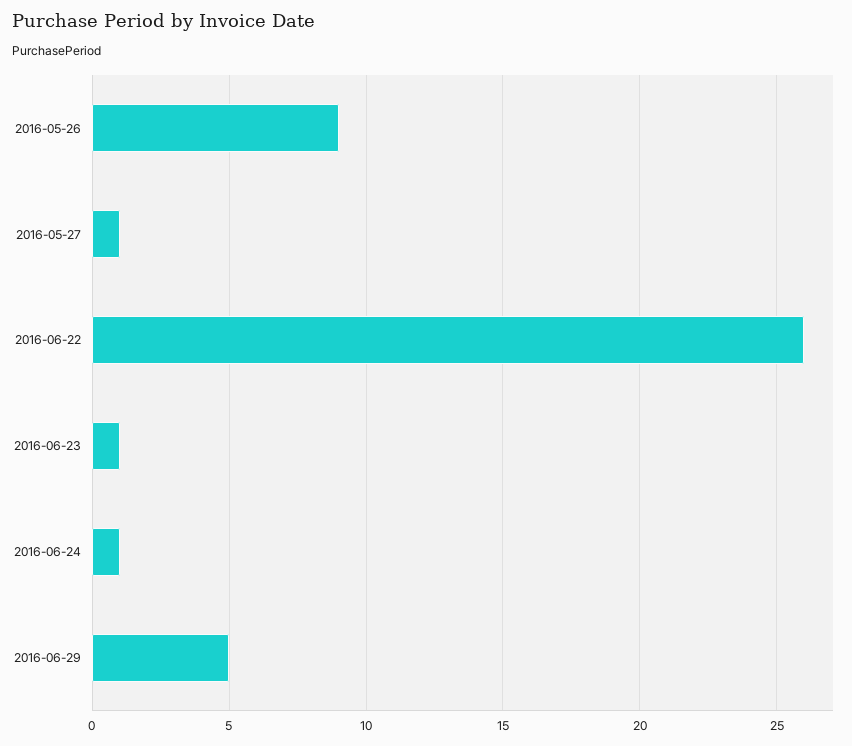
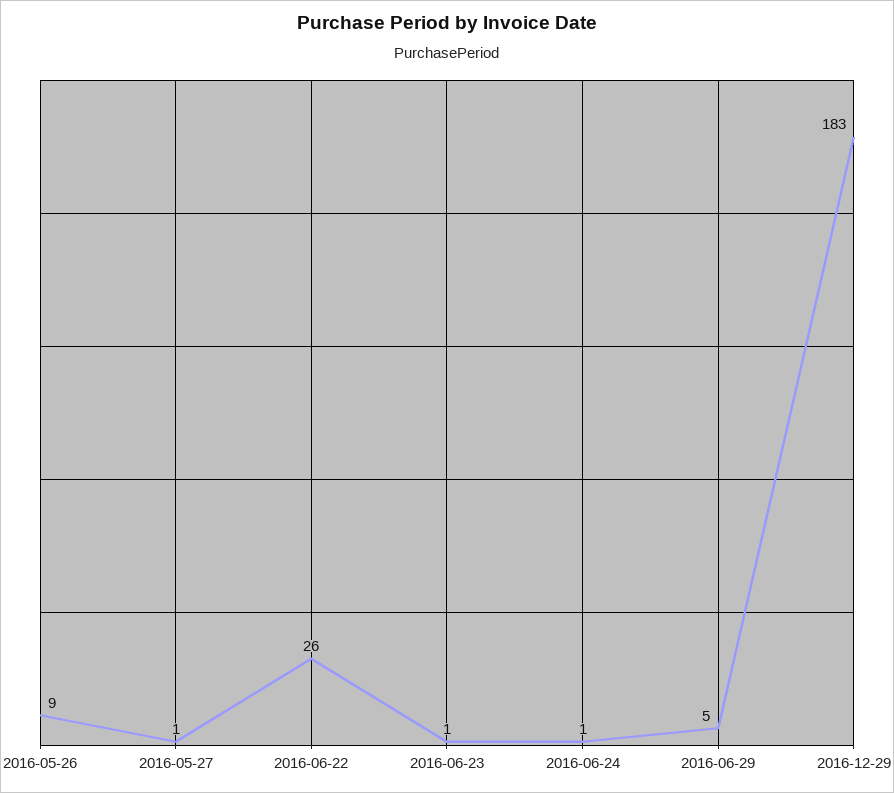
2016-12-29: none -> 183

